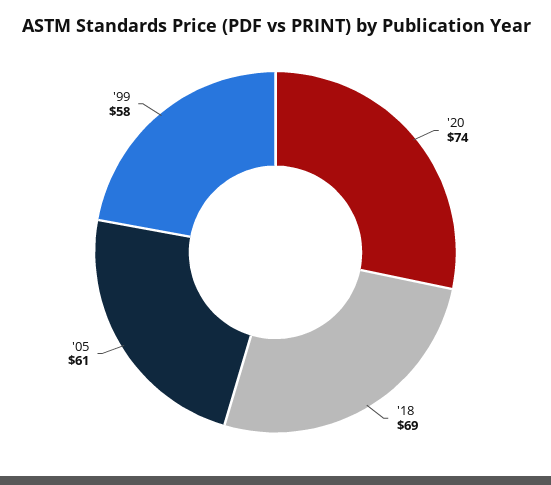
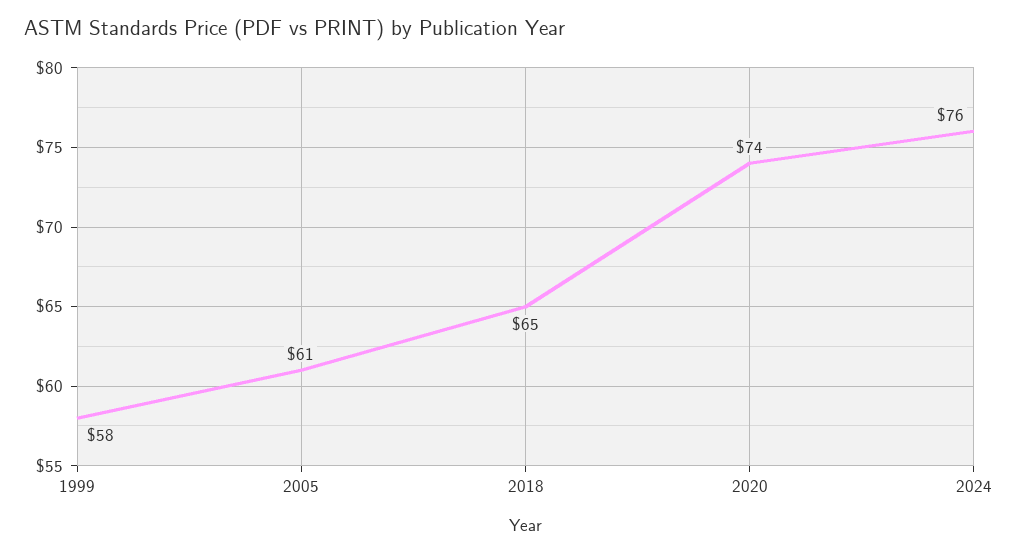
'18: 69 -> 65
2024: none -> 76

